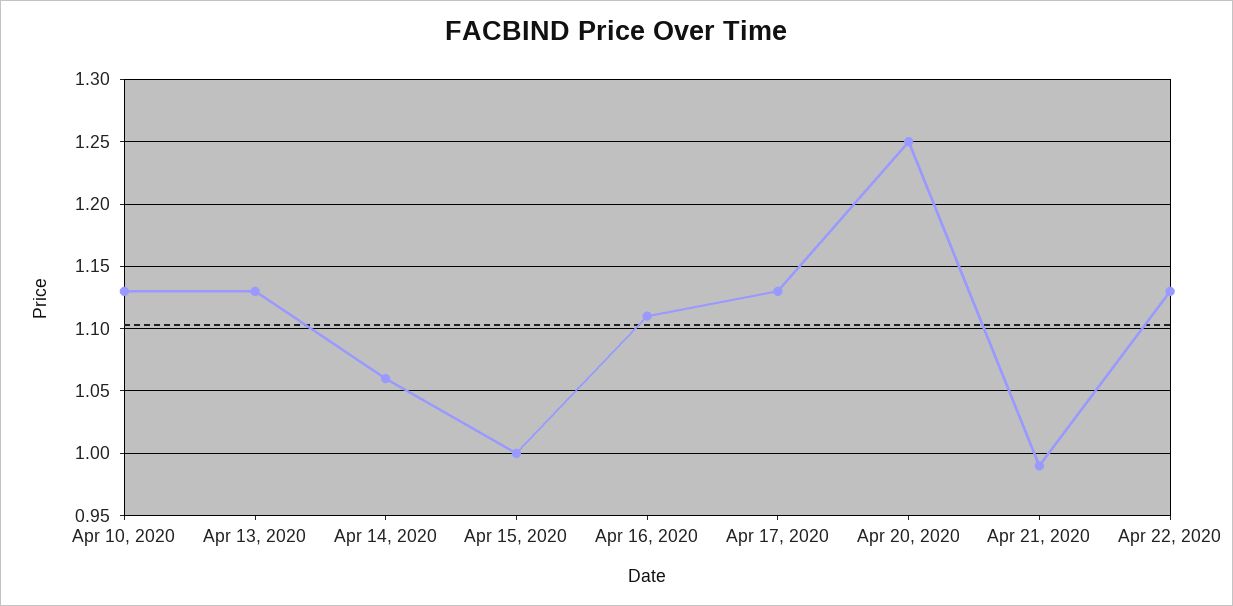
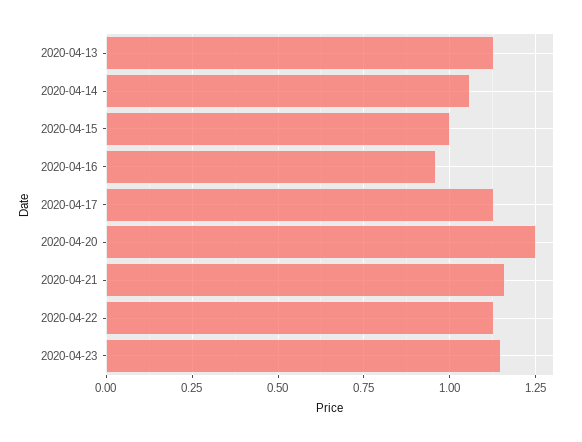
Apr 10, 2020: 1.13 -> none
Apr 16, 2020: 1.11 -> 0.95
Apr 21, 2020: 0.99 -> 1.15
2020-04-23: none -> 1.15

